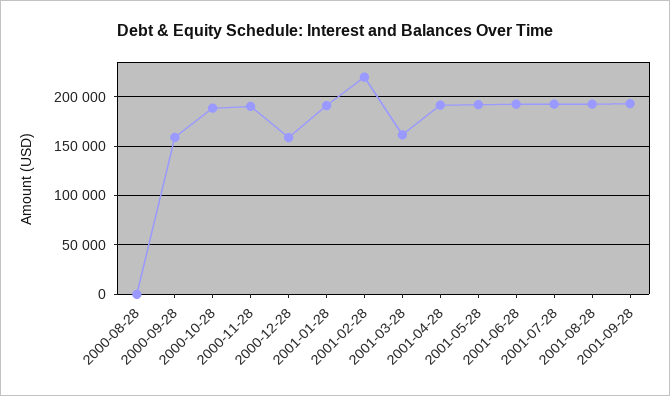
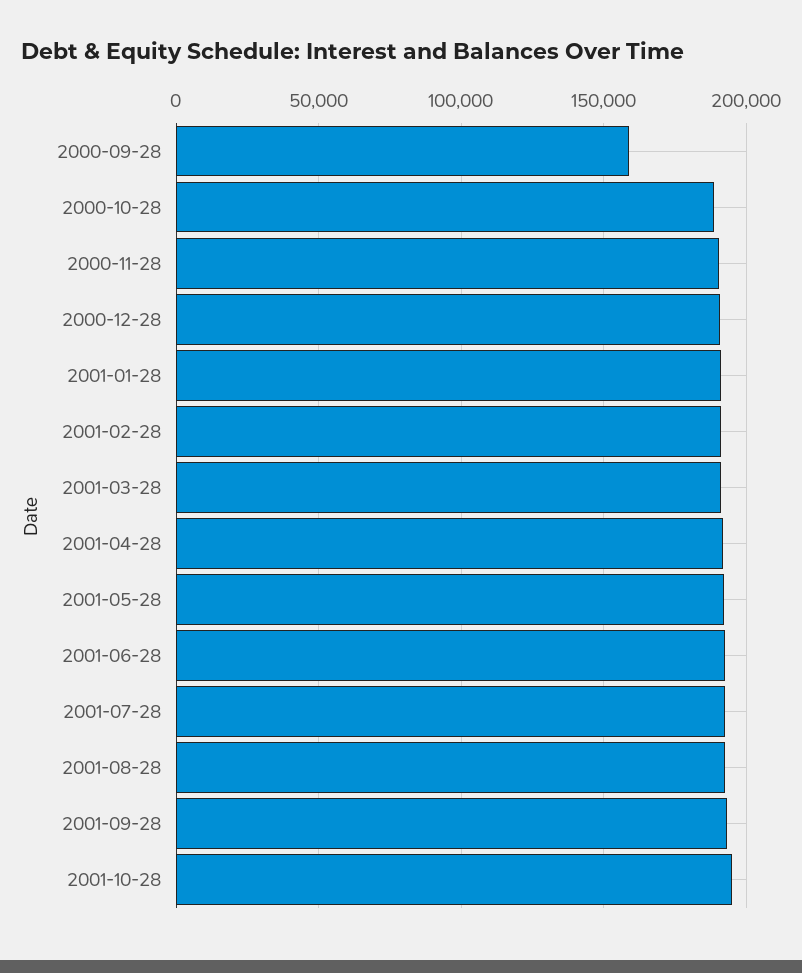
2000-08-28: 0 -> none
2000-12-28: 160000 -> 190000
2001-02-28: 220000 -> 190000
2001-03-28: 160000 -> 190000
2001-10-28: none -> 195000

